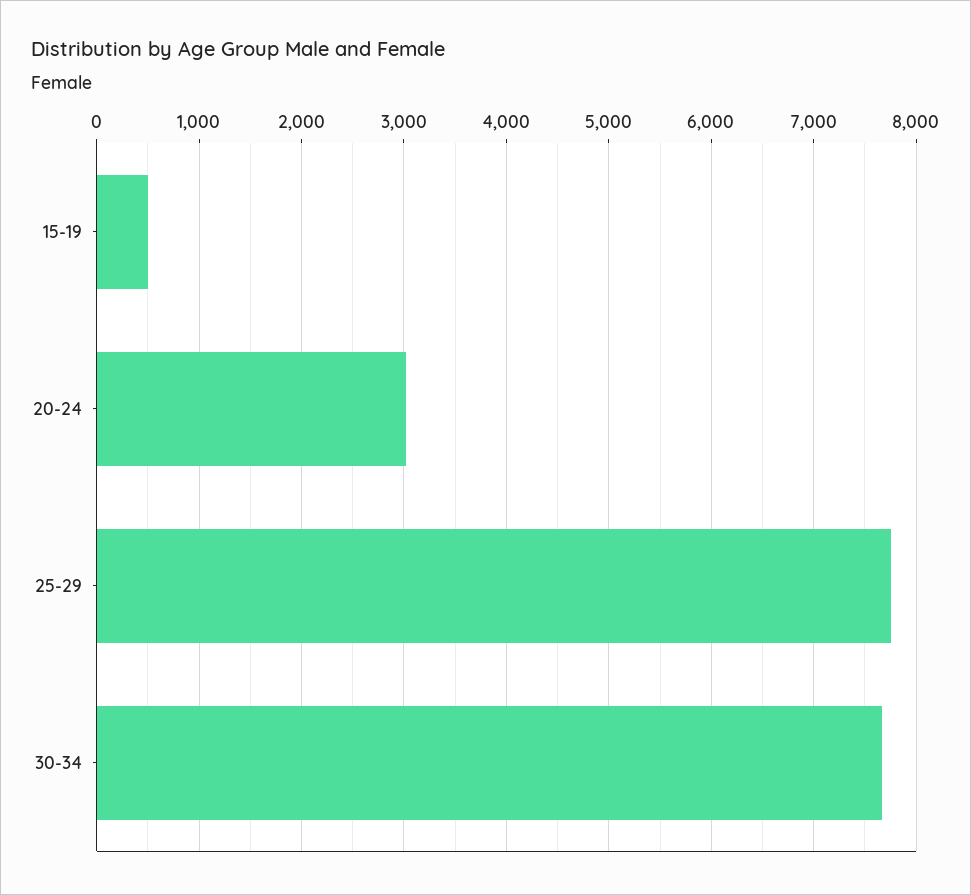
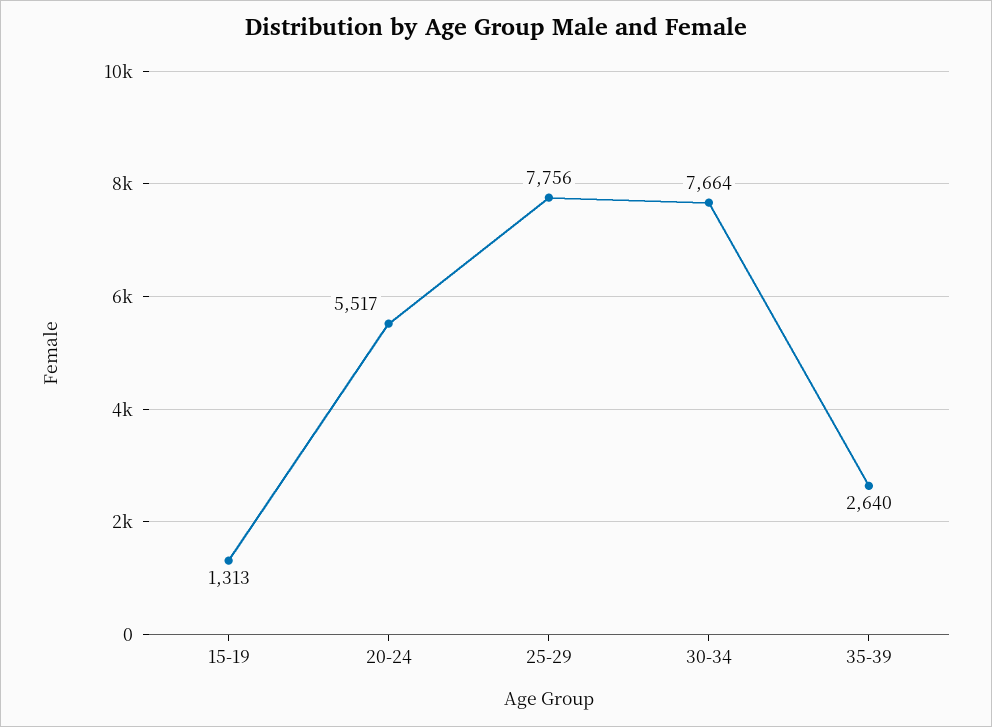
15-19: 500 -> 1313
20-24: 3000 -> 5517
35-39: none -> 2640

